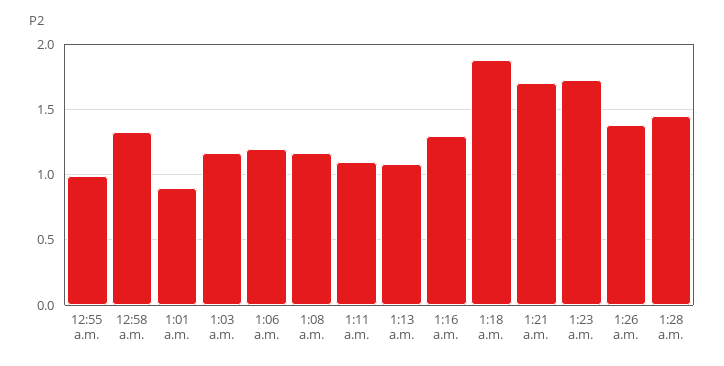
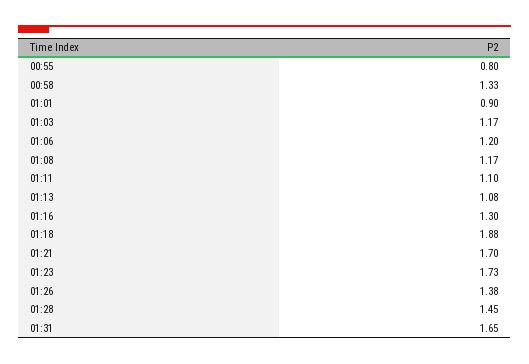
12:55 a.m.: 1 -> 0.8
01:31: none -> 1.65

